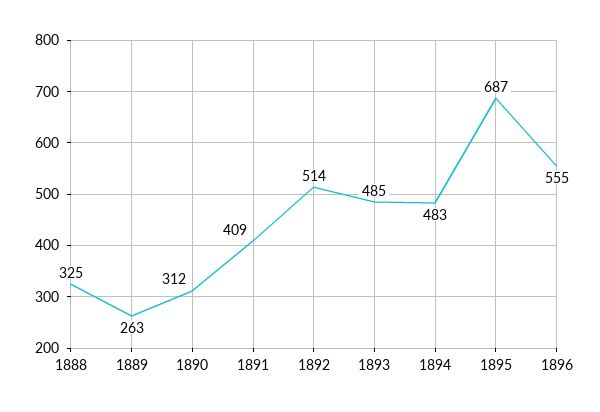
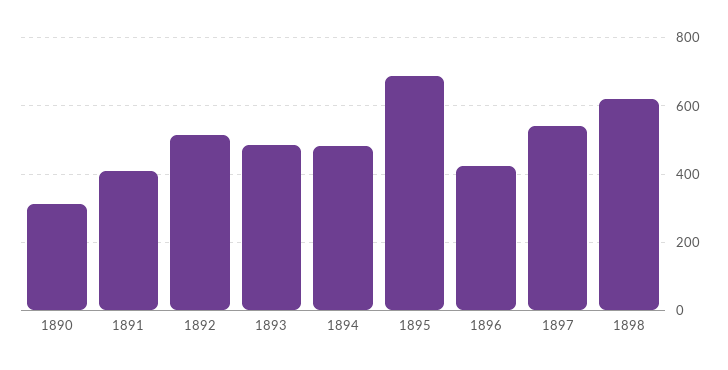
1888: 325 -> none
1889: 263 -> none
1896: 555 -> 420
1897: none -> 540
1898: none -> 620

